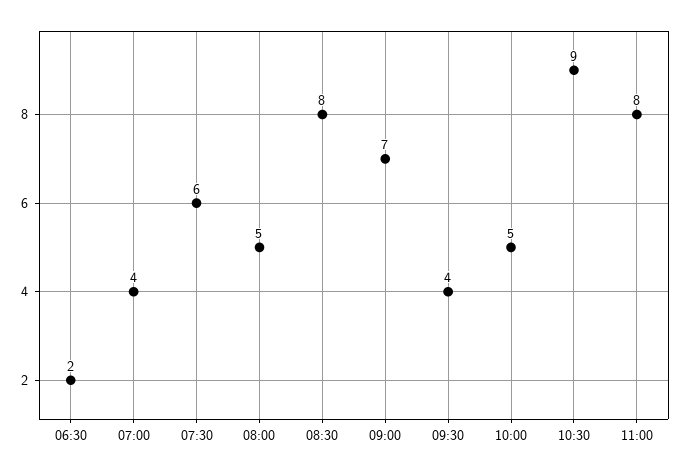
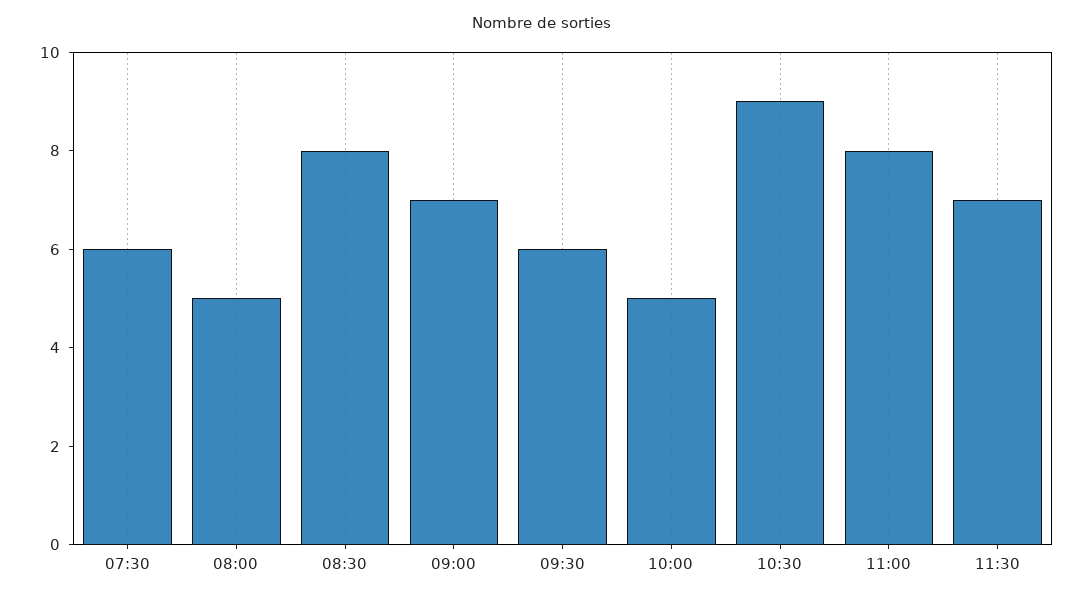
06:30: 2 -> none
07:00: 4 -> none
09:30: 4 -> 6
11:30: none -> 7

